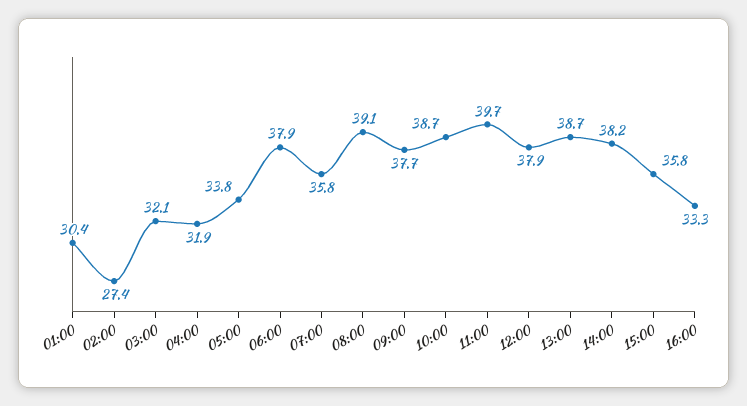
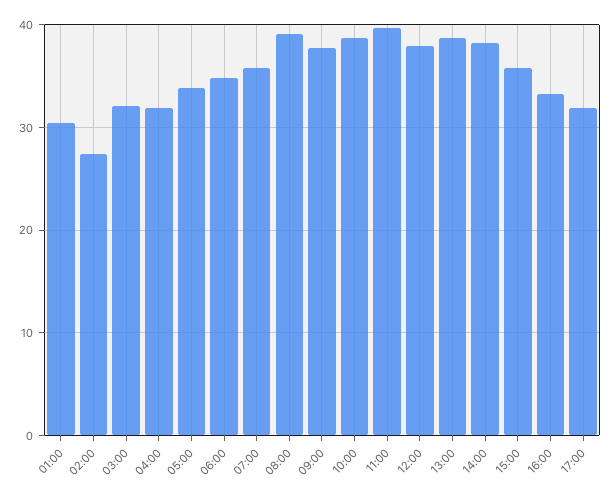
06:00: 37.9 -> 35
17:00: none -> 32

